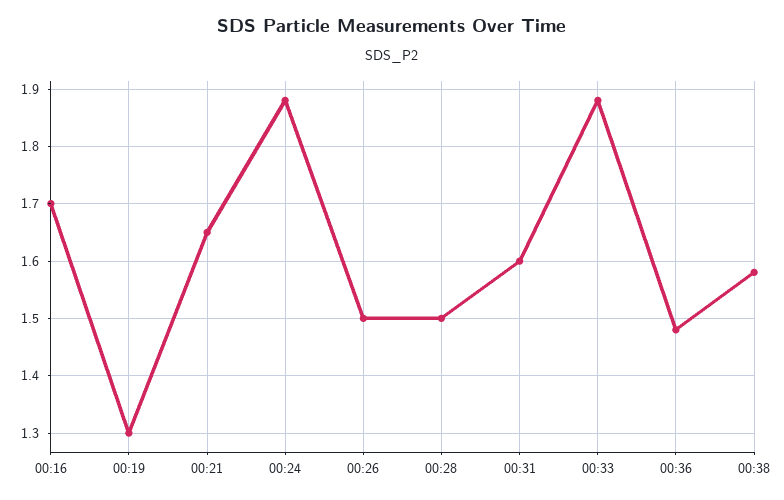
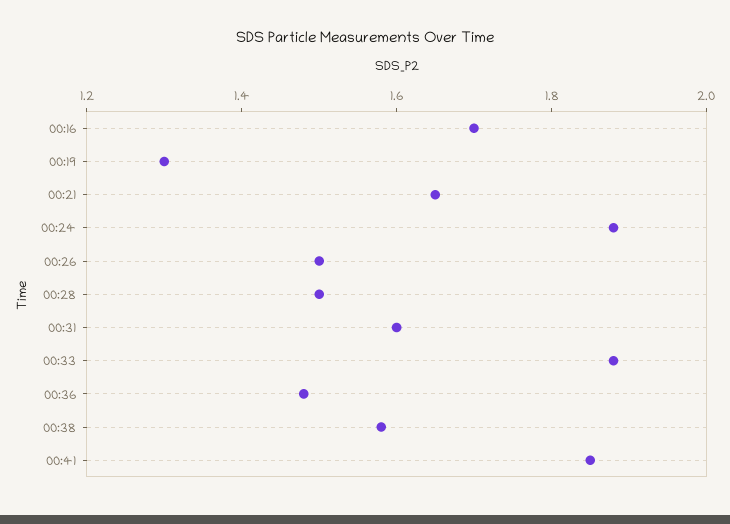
00:41: none -> 1.85

